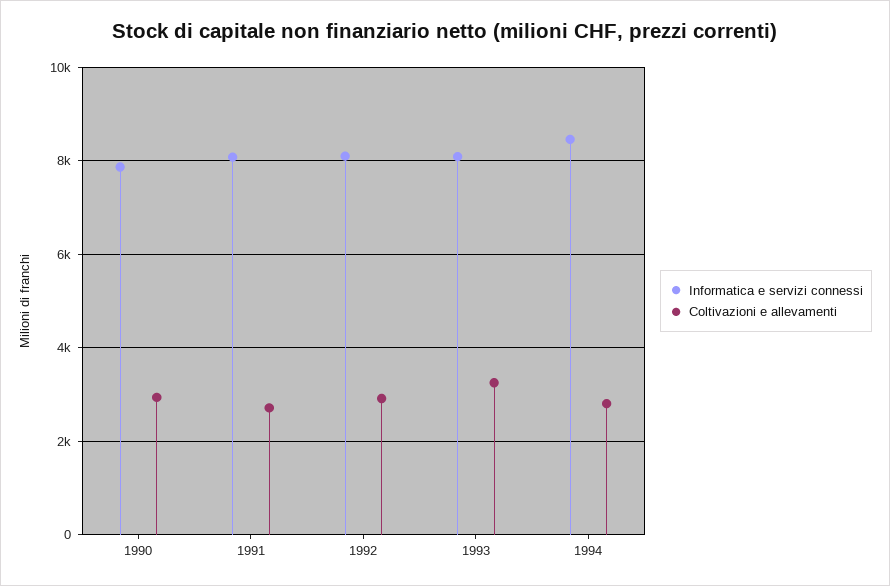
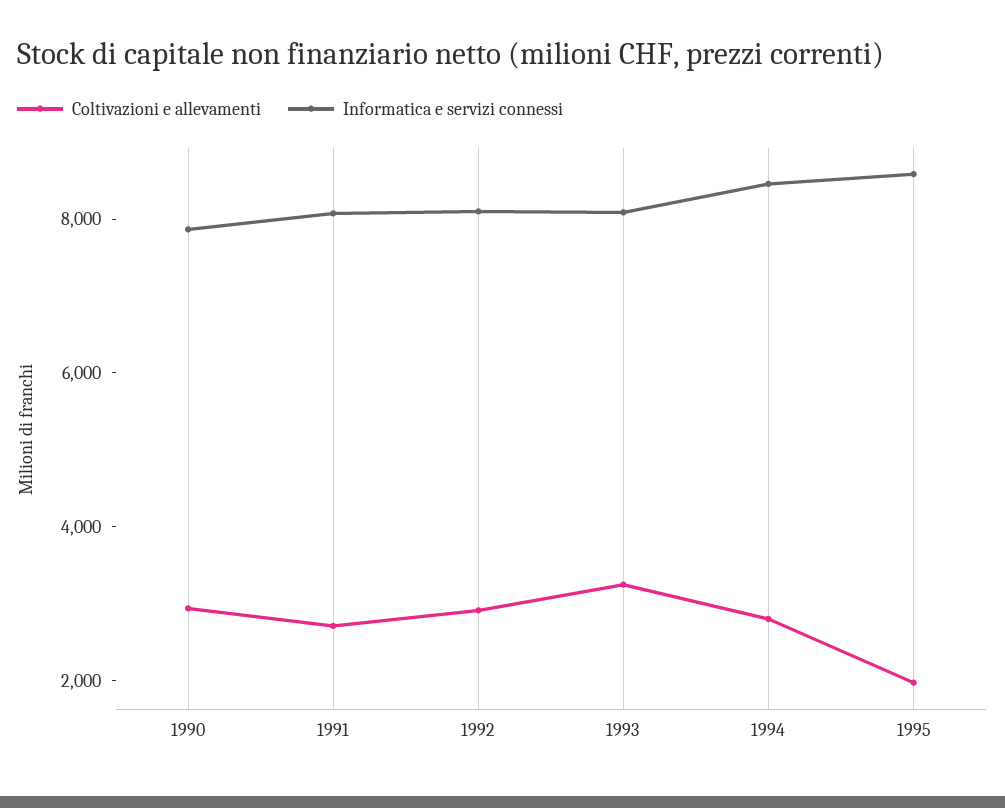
Coltivazioni e allevamenti, 1995: none -> 2000
Informatica e servizi connessi, 1995: none -> 8500

